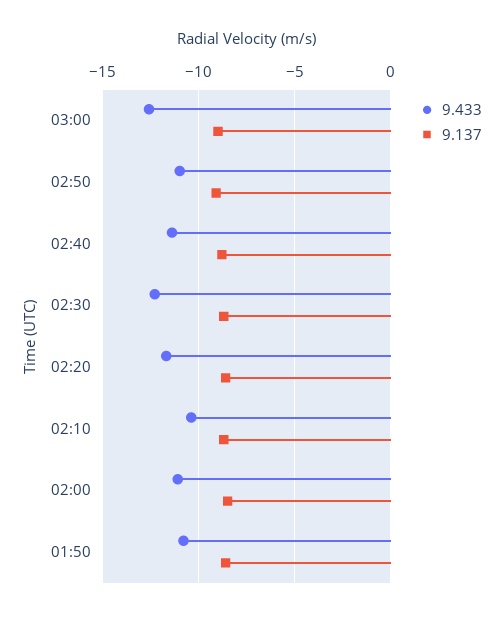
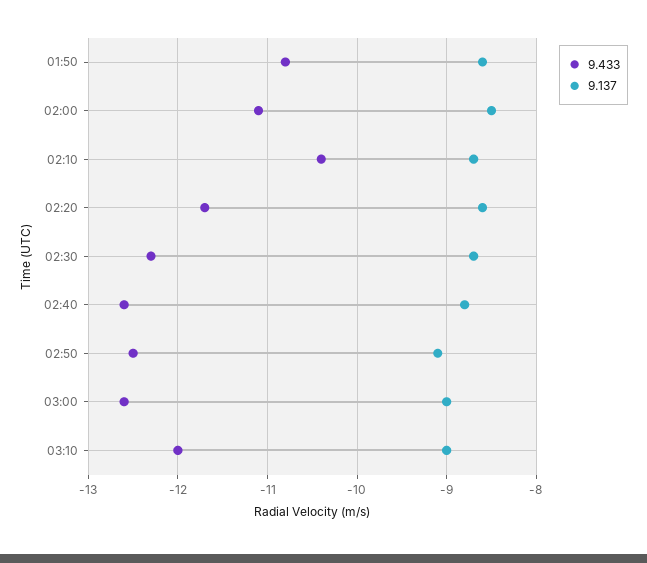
9.433, 02:50: -11 -> -12.5
9.433, 02:40: -11.5 -> -12.6
9.433, 03:10: none -> -12
9.137, 03:10: none -> -9

